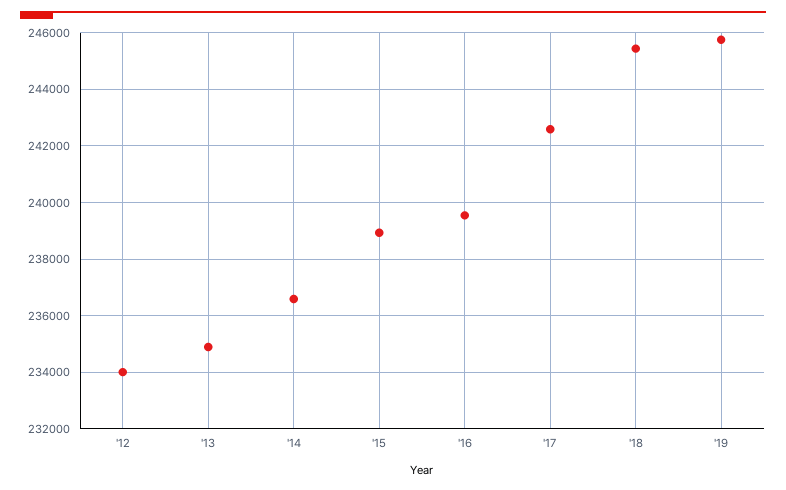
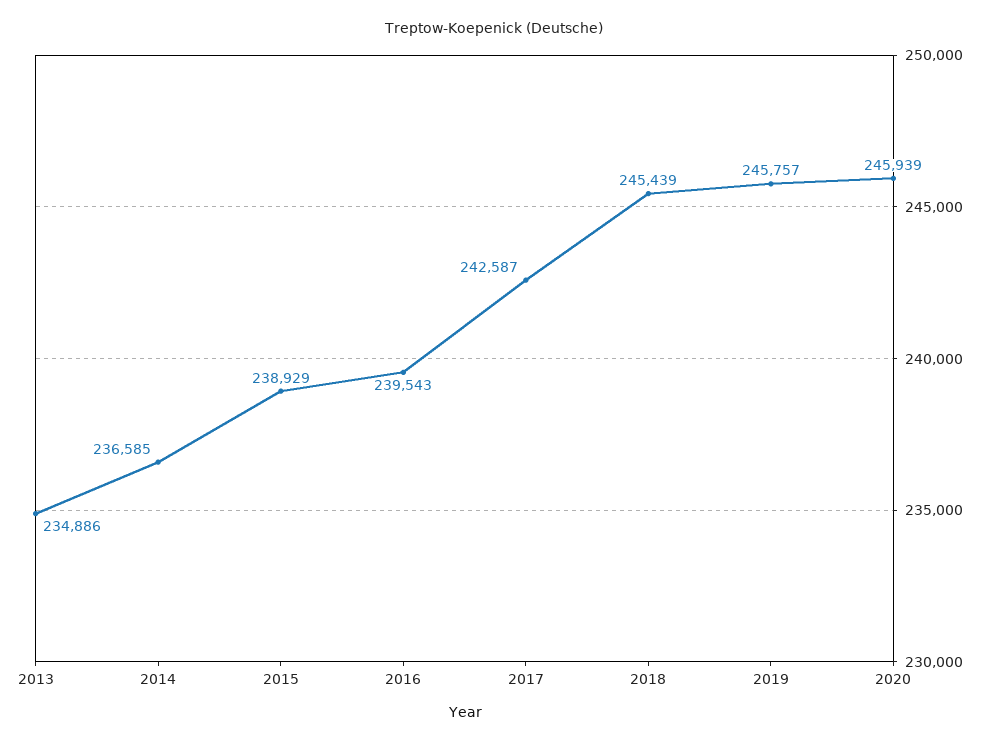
'12: 234000 -> none
2020: none -> 245939

